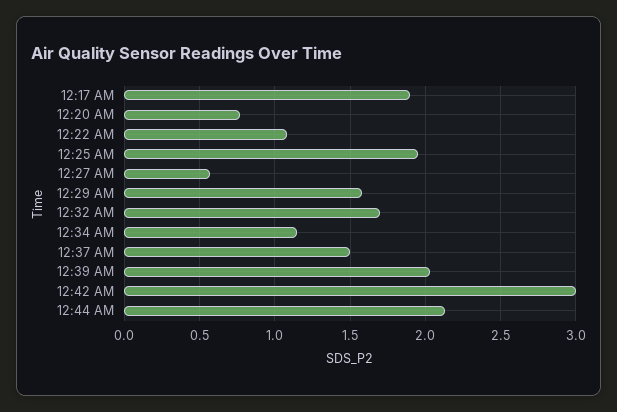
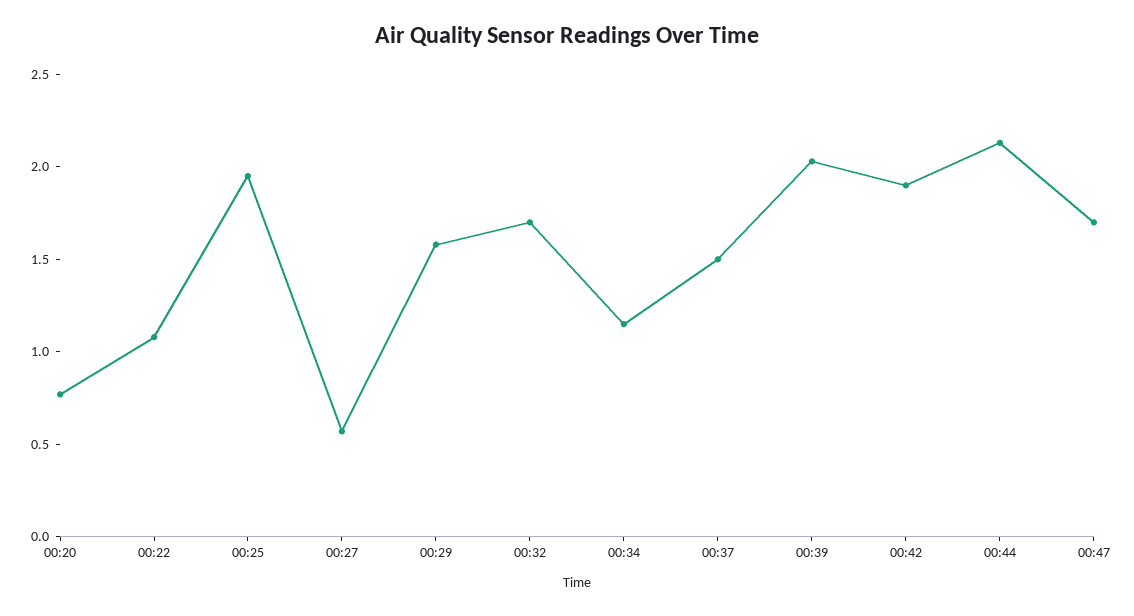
12:17 AM: 1.9 -> none
12:42 AM: 3 -> 1.9
00:47: none -> 1.7

